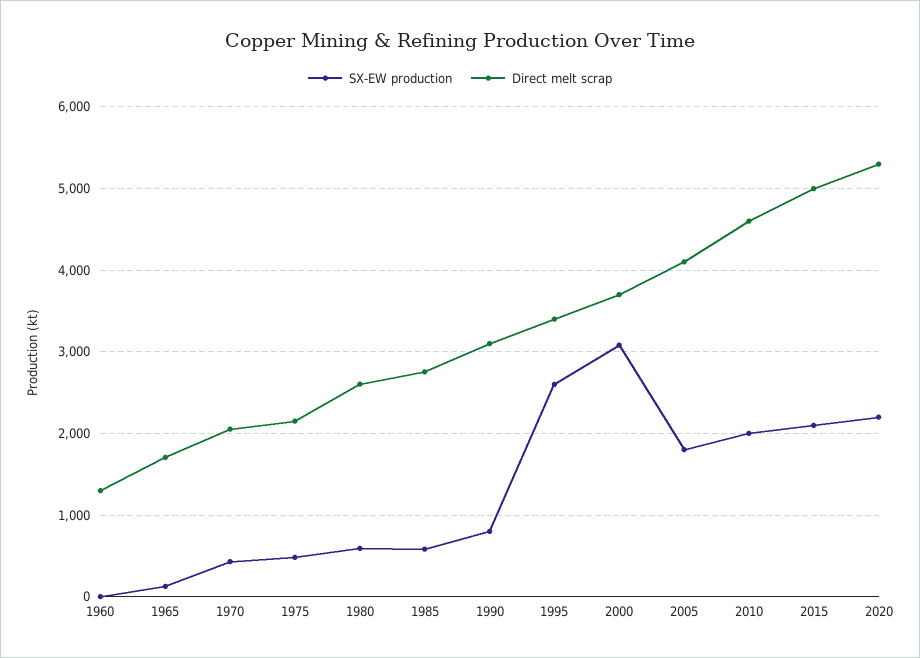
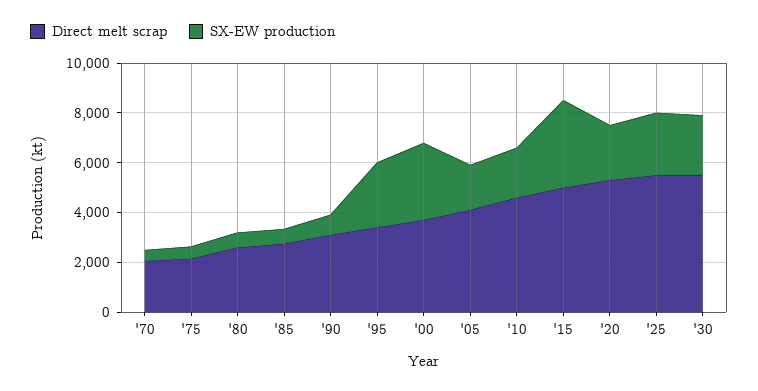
SX-EW production, 1960: 0 -> none
Direct melt scrap, 1960: 1300 -> none
SX-EW production, 1965: 100 -> none
Direct melt scrap, 1965: 1700 -> none
SX-EW production, 2015: 2100 -> 3500
Direct melt scrap, '25: none -> 5500
SX-EW production, '25: none -> 2500
Direct melt scrap, '30: none -> 5500
SX-EW production, '30: none -> 2500

